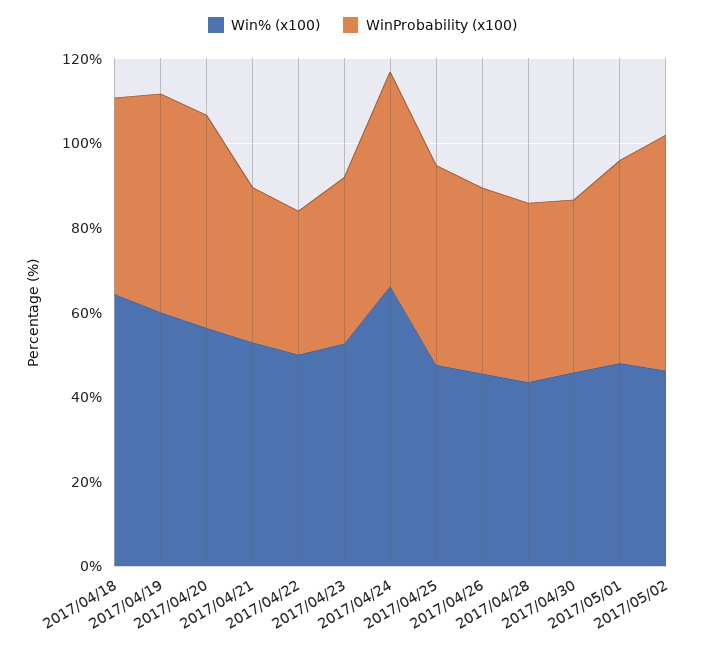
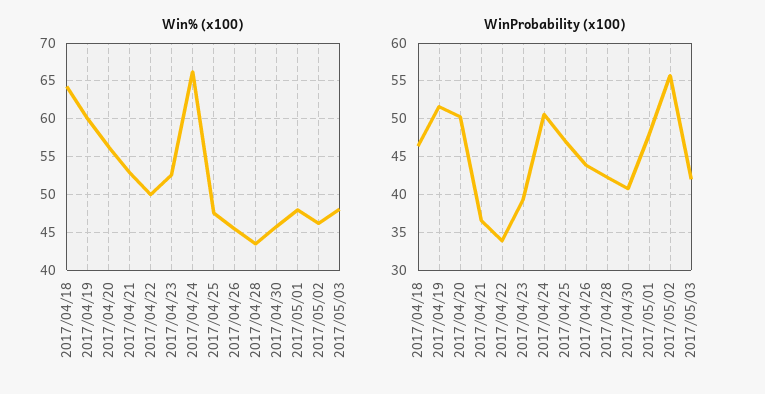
Win% (x100), 2017/05/03: none -> 48
WinProbability (x100), 2017/05/03: none -> 42

